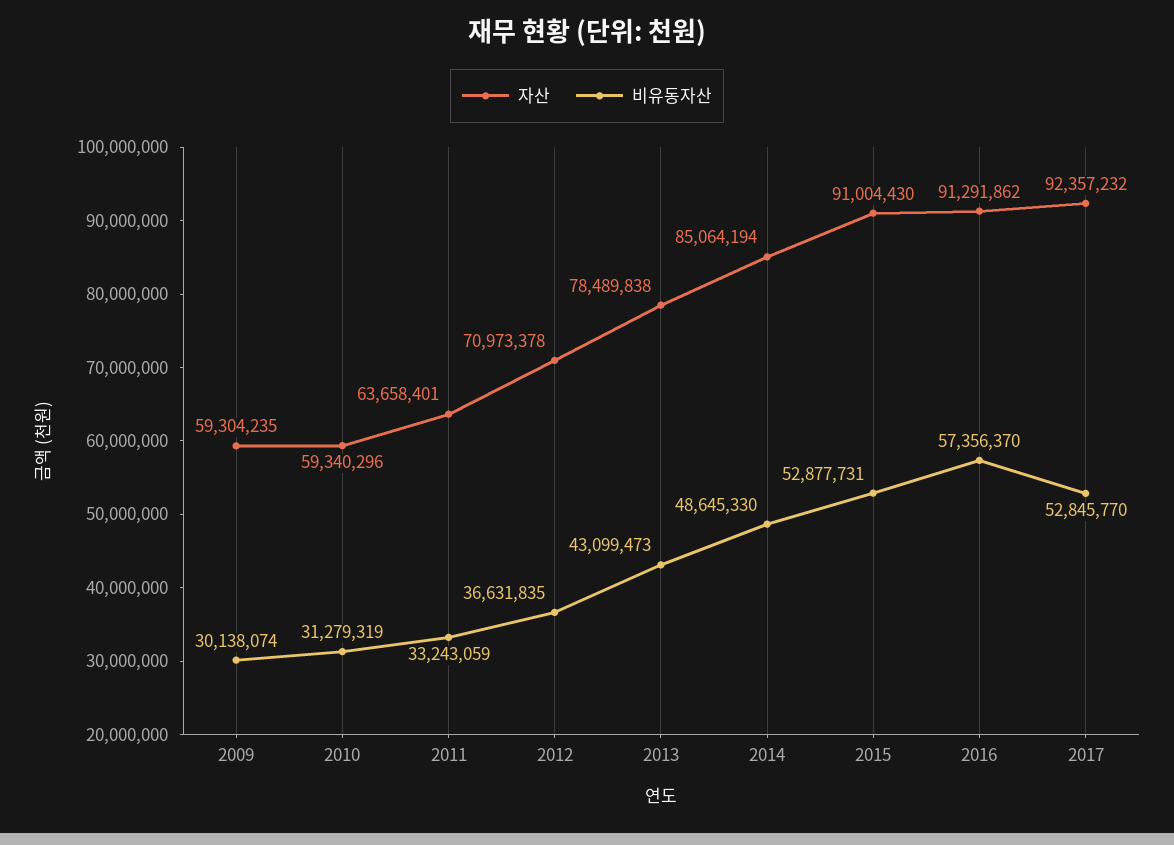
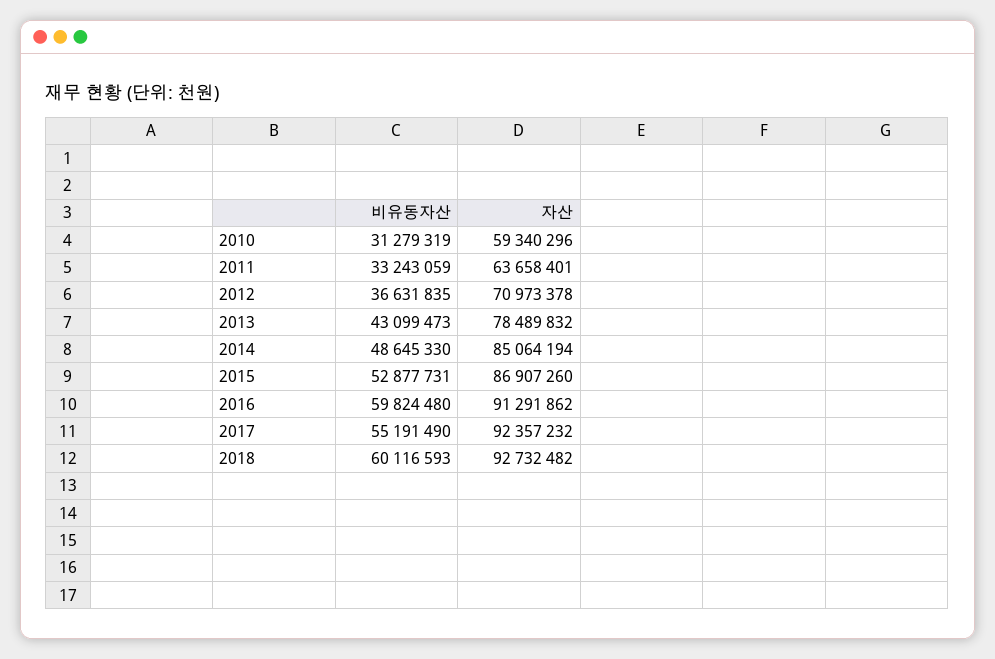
자산, 2009: 59304235 -> none
비유동자산, 2009: 30138074 -> none
자산, 2013: 78489838 -> 78489832
자산, 2015: 91004430 -> 86907260
비유동자산, 2016: 57356370 -> 59824480
비유동자산, 2017: 52845770 -> 55191490
비유동자산, 2018: none -> 60116593
자산, 2018: none -> 92732482

